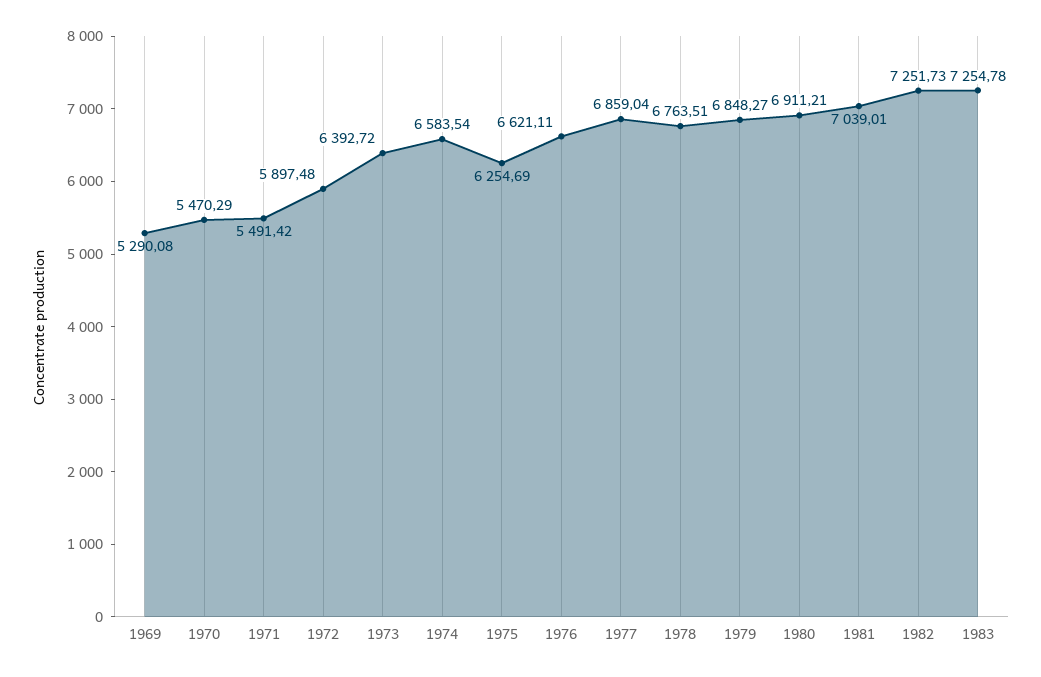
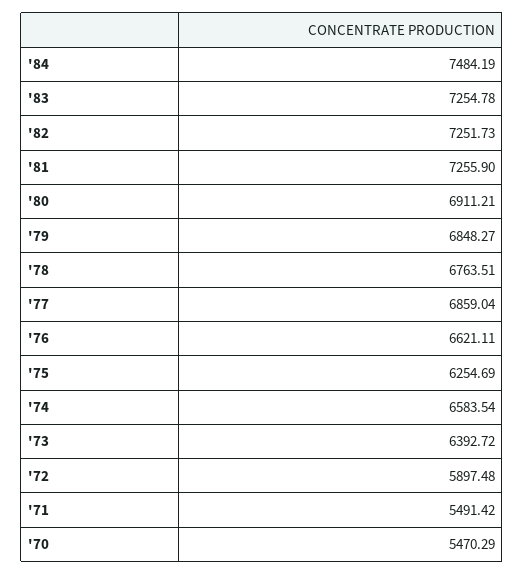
1969: 5290.08 -> none
1981: 7039.01 -> 7255.9
'84: none -> 7484.19

